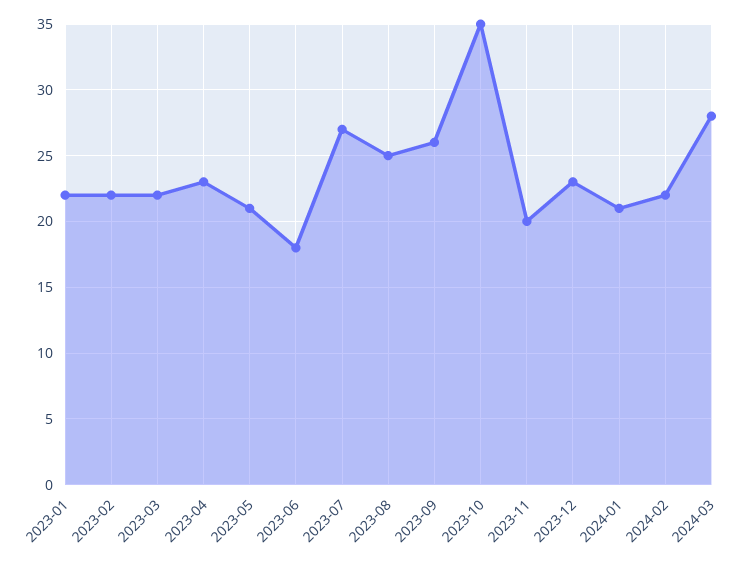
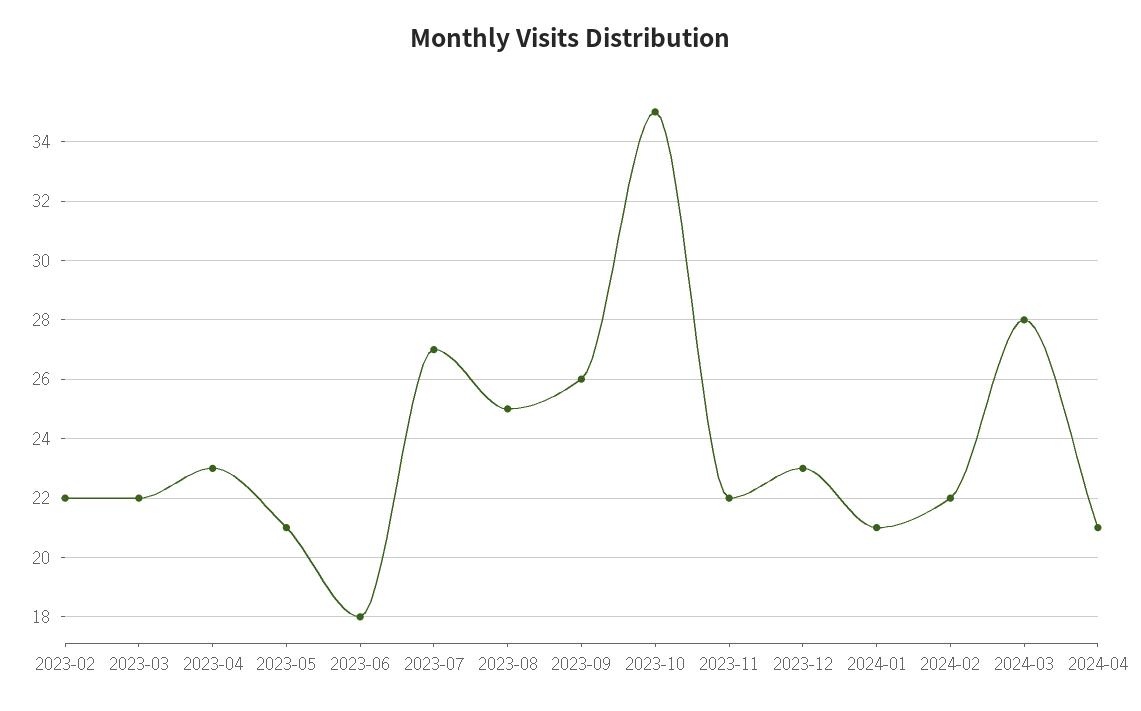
2023-01: 22 -> none
2023-11: 20 -> 22
2024-04: none -> 21

